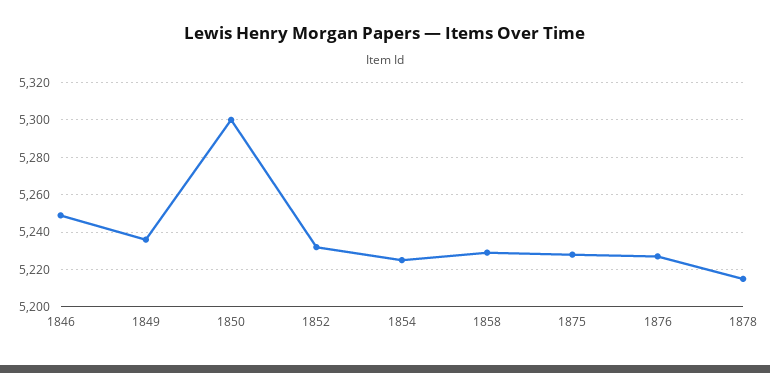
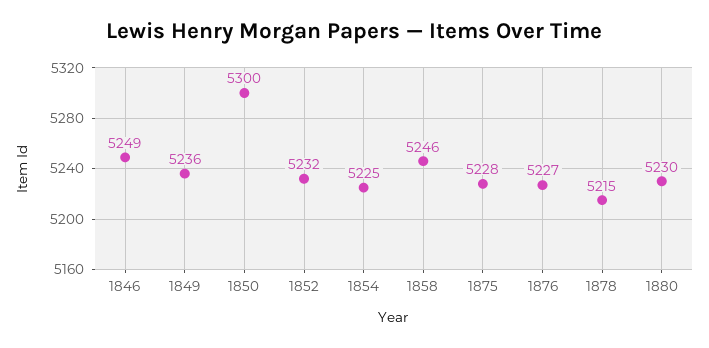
1858: 5230 -> 5246
1880: none -> 5230

